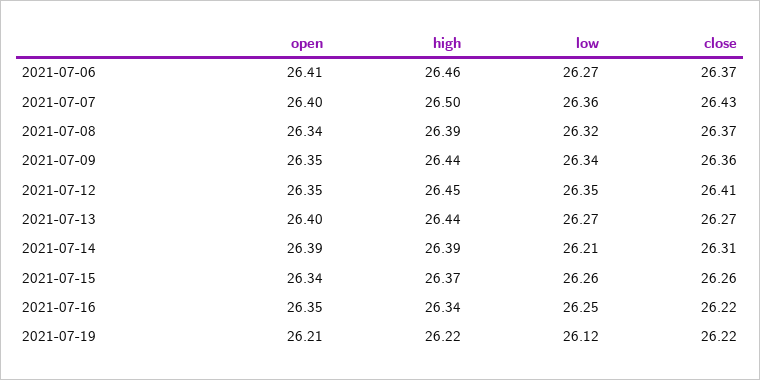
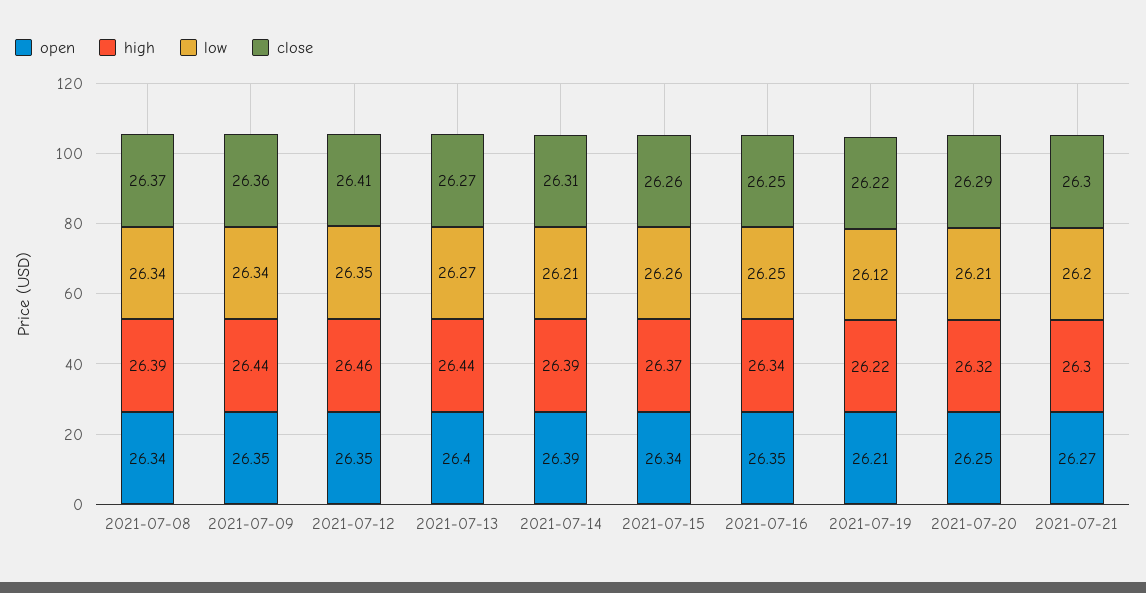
open, 2021-07-06: 26.41 -> none
high, 2021-07-06: 26.46 -> none
low, 2021-07-06: 26.27 -> none
close, 2021-07-06: 26.37 -> none
open, 2021-07-07: 26.4 -> none
high, 2021-07-07: 26.5 -> none
low, 2021-07-07: 26.36 -> none
close, 2021-07-07: 26.43 -> none
low, 2021-07-08: 26.32 -> 26.34
high, 2021-07-12: 26.45 -> 26.46
close, 2021-07-16: 26.22 -> 26.25
open, 2021-07-20: none -> 26.25
high, 2021-07-20: none -> 26.32
low, 2021-07-20: none -> 26.21
close, 2021-07-20: none -> 26.29
open, 2021-07-21: none -> 26.27
high, 2021-07-21: none -> 26.3
low, 2021-07-21: none -> 26.2
close, 2021-07-21: none -> 26.3

